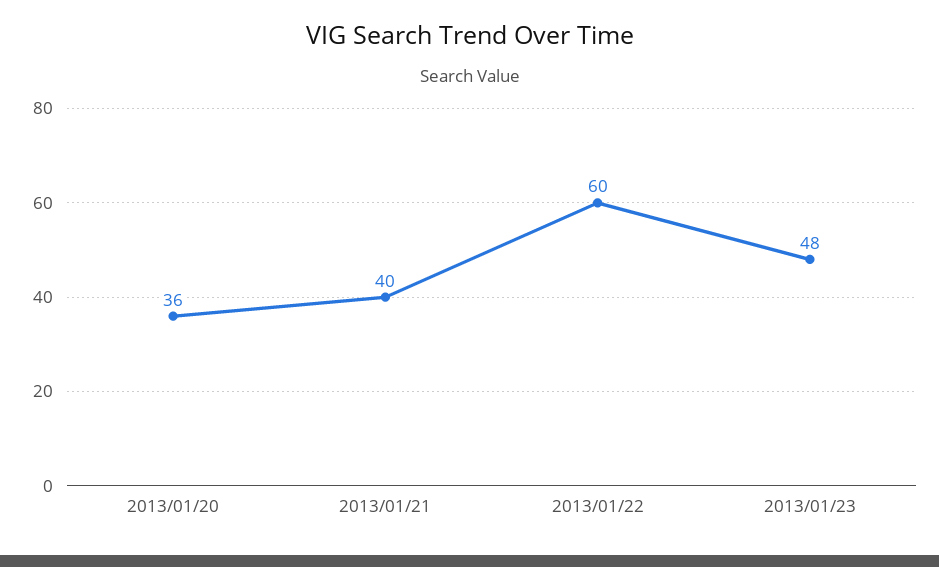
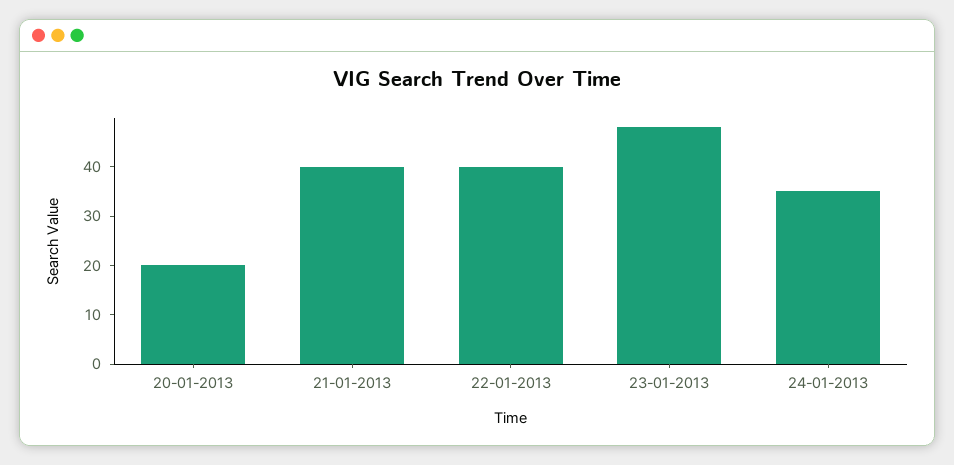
2013/01/20: 36 -> 20
2013/01/22: 60 -> 40
24-01-2013: none -> 35

